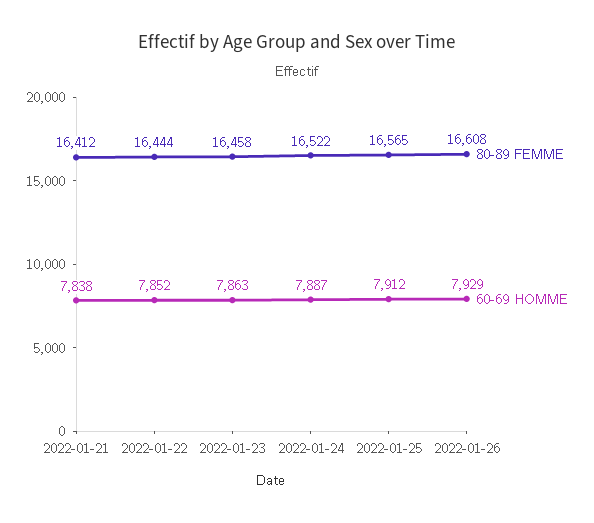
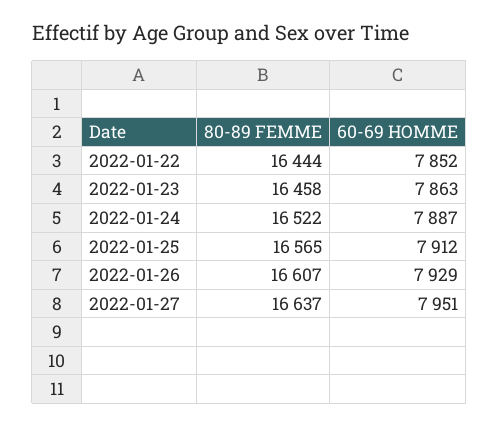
80-89 FEMME, 2022-01-21: 16412 -> none
60-69 HOMME, 2022-01-21: 7838 -> none
80-89 FEMME, 2022-01-26: 16608 -> 16607
80-89 FEMME, 2022-01-27: none -> 16637
60-69 HOMME, 2022-01-27: none -> 7951

